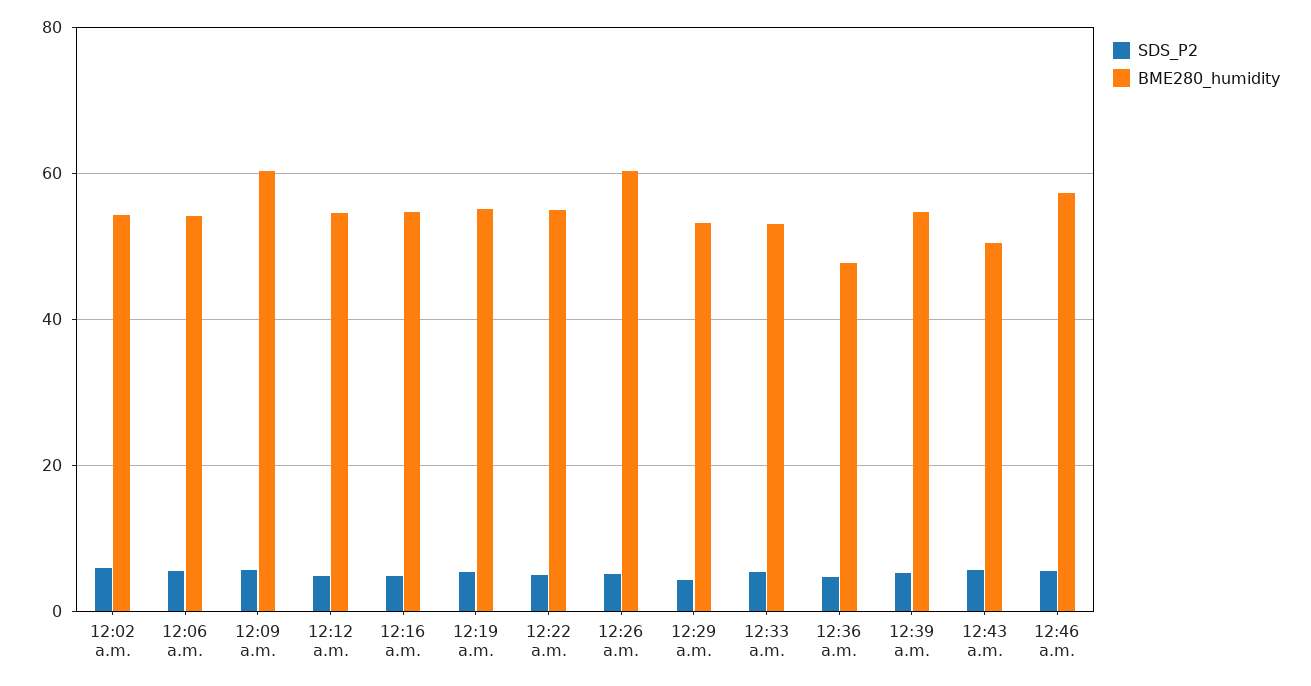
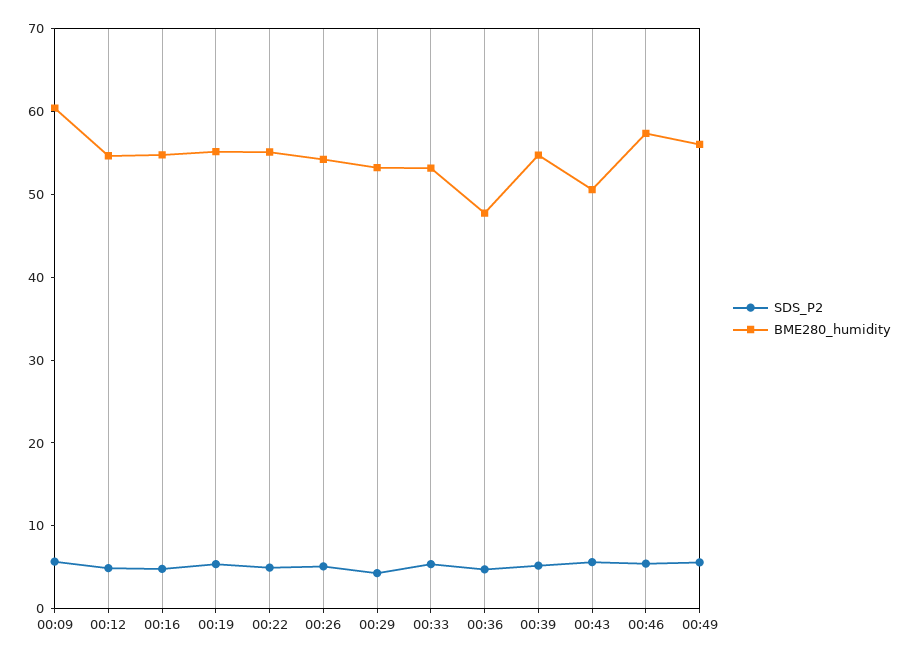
SDS_P2, 12:02 a.m.: 6 -> none
BME280_humidity, 12:02 a.m.: 54 -> none
SDS_P2, 12:06 a.m.: 6 -> none
BME280_humidity, 12:06 a.m.: 54 -> none
BME280_humidity, 12:26 a.m.: 60 -> 54
SDS_P2, 00:49: none -> 6
BME280_humidity, 00:49: none -> 56

